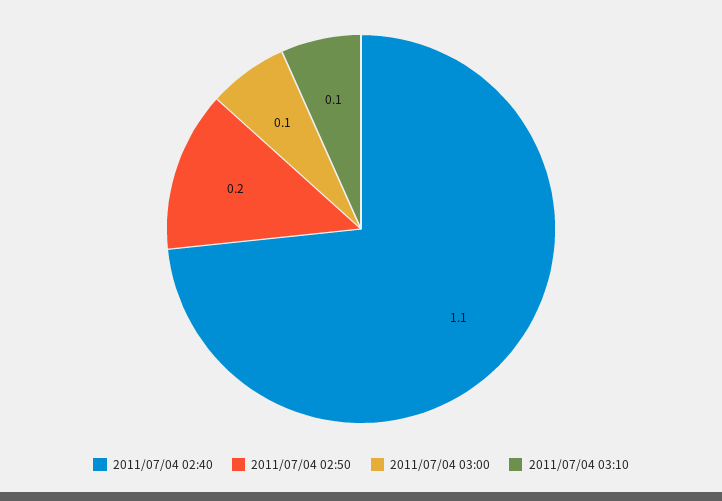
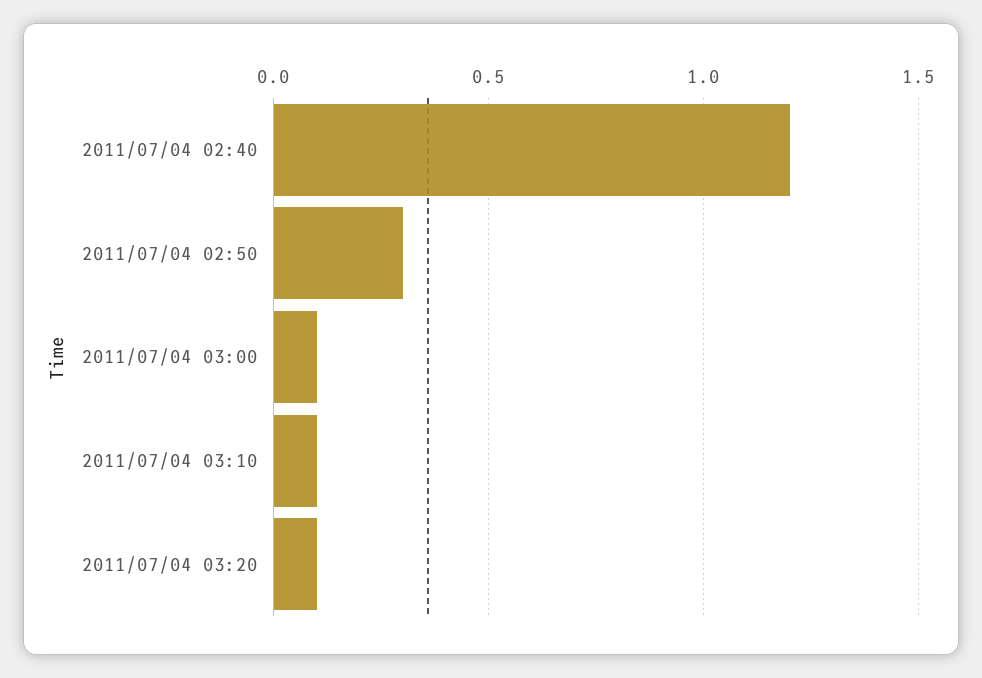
2011/07/04 02:40: 1.1 -> 1.2
2011/07/04 02:50: 0.2 -> 0.3
2011/07/04 03:20: none -> 0.1

